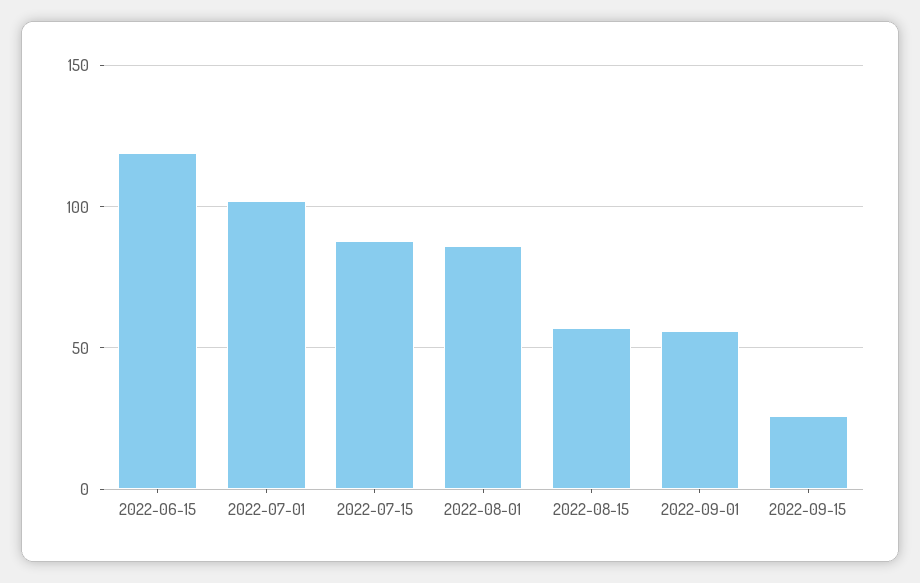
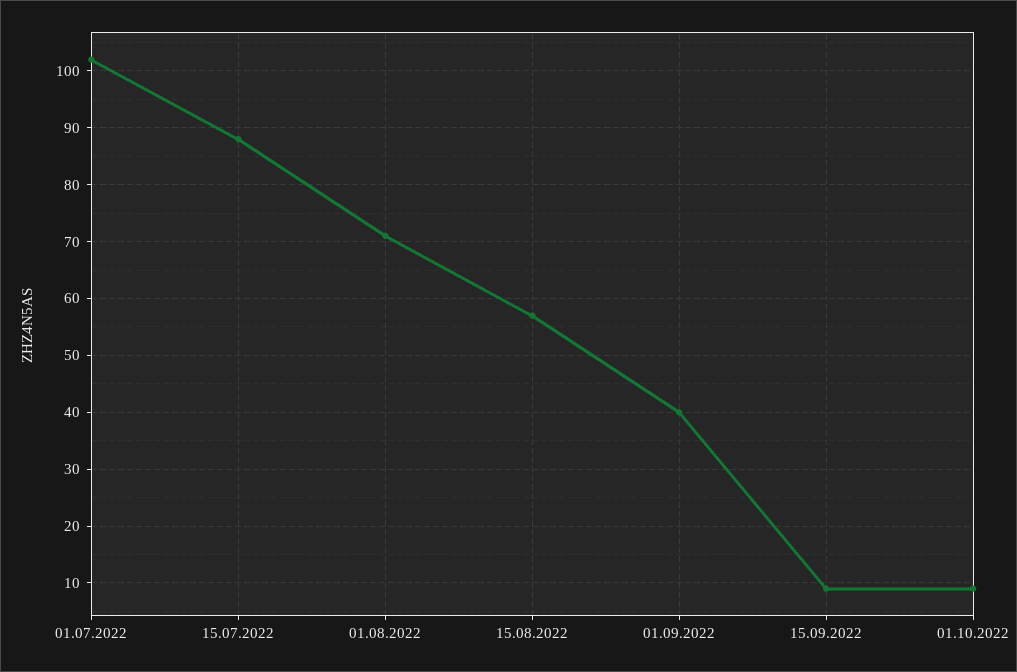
2022-06-15: 120 -> none
2022-08-01: 85 -> 70
2022-09-01: 55 -> 40
2022-09-15: 25 -> 10
01.10.2022: none -> 10

